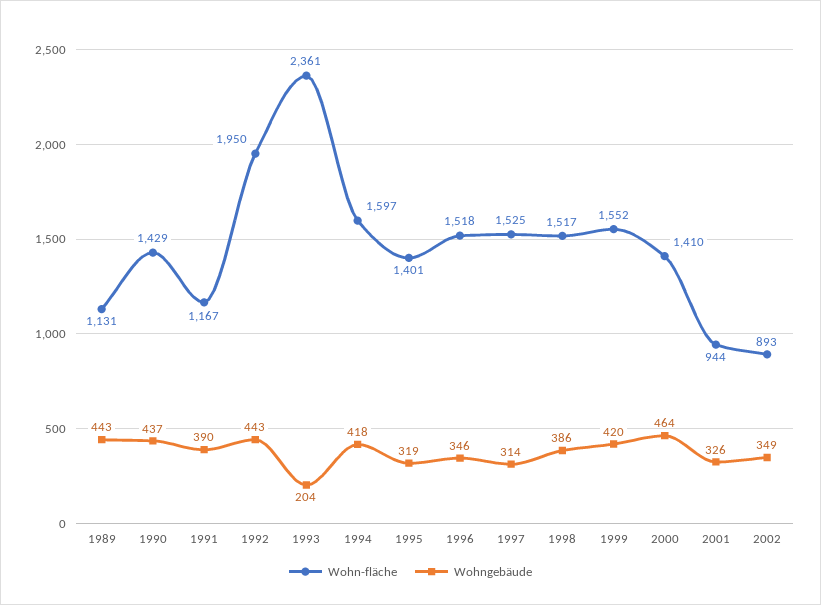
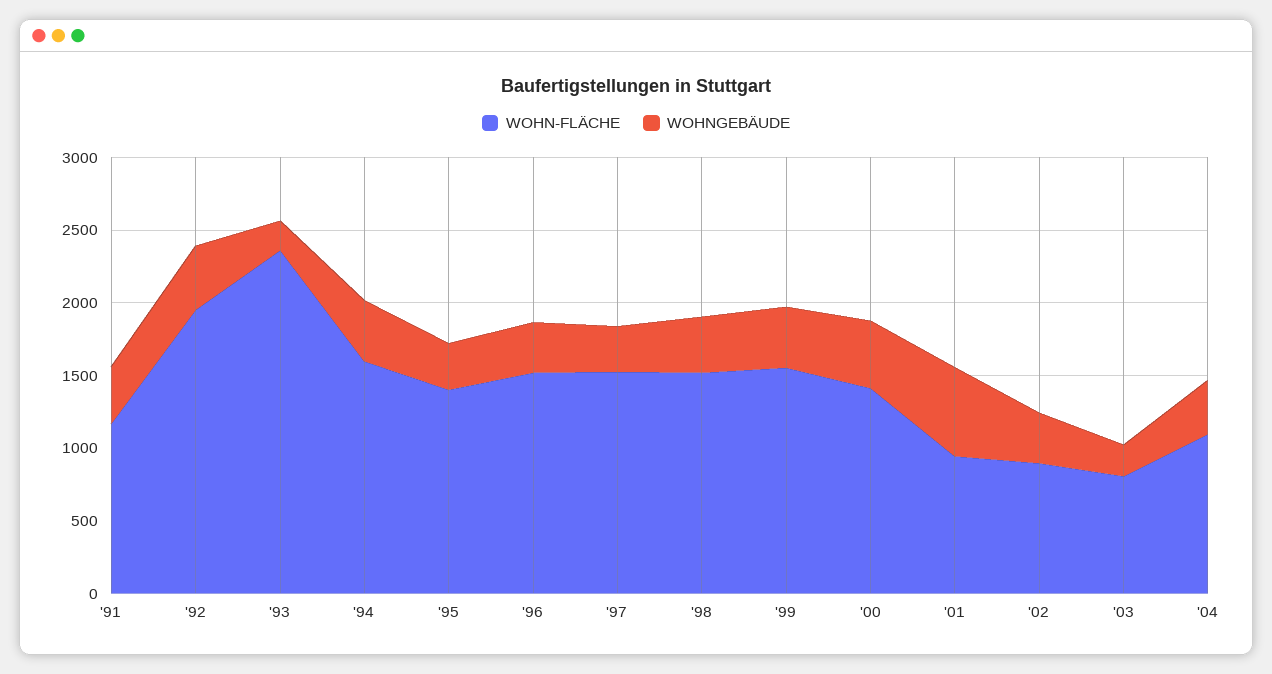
Wohn-fläche, 1989: 1131 -> none
Wohngebäude, 1989: 443 -> none
Wohn-fläche, 1990: 1429 -> none
Wohngebäude, 1990: 437 -> none
Wohngebäude, 2001: 326 -> 600
Wohn-fläche, '03: none -> 800
Wohngebäude, '03: none -> 200
Wohn-fläche, '04: none -> 1100
Wohngebäude, '04: none -> 400

